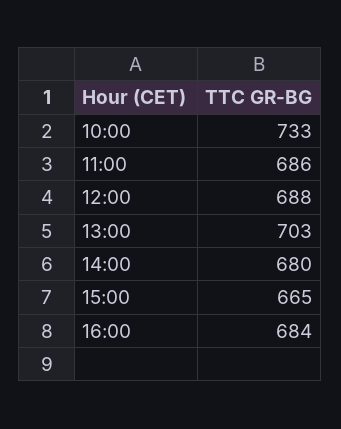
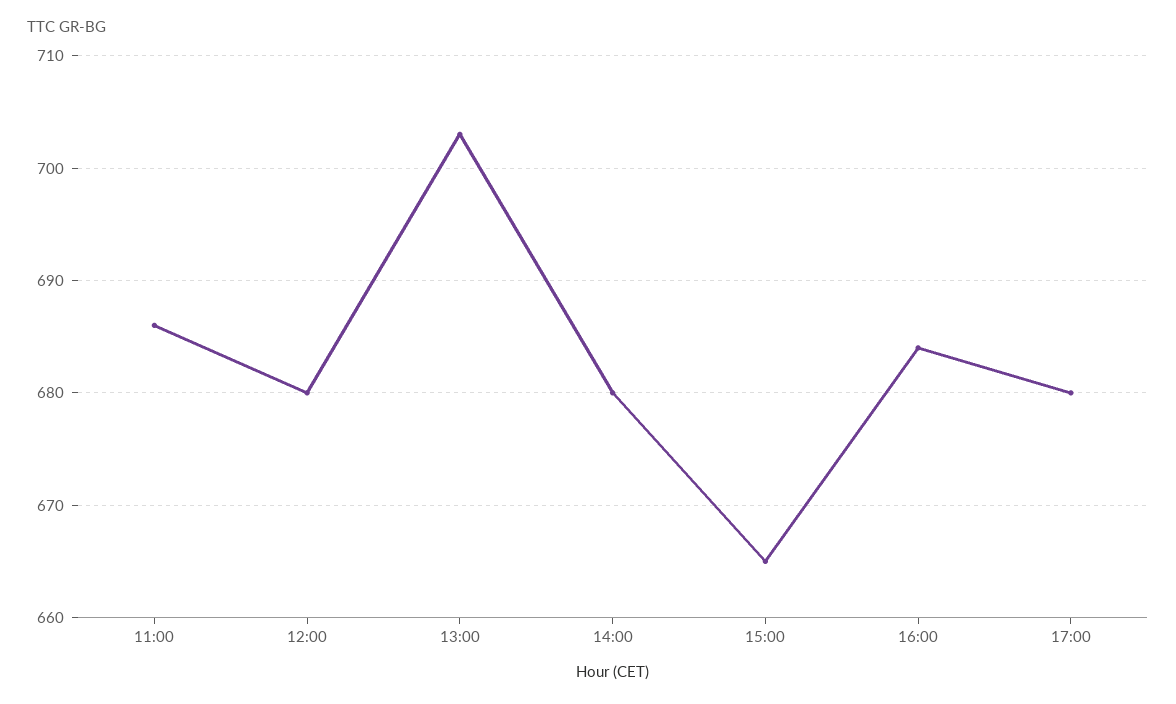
10:00: 733 -> none
12:00: 688 -> 680
17:00: none -> 680

